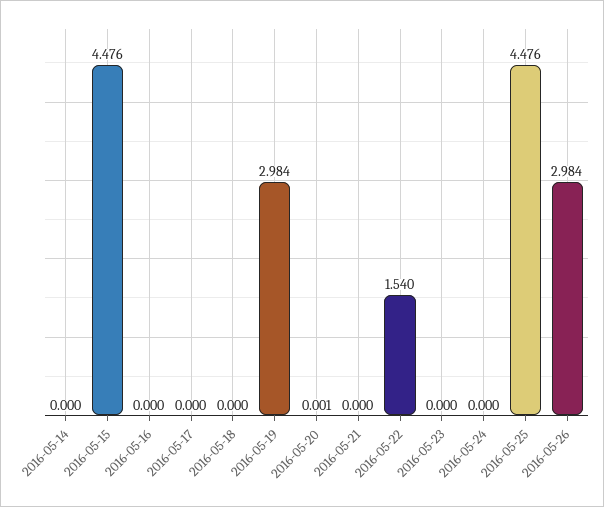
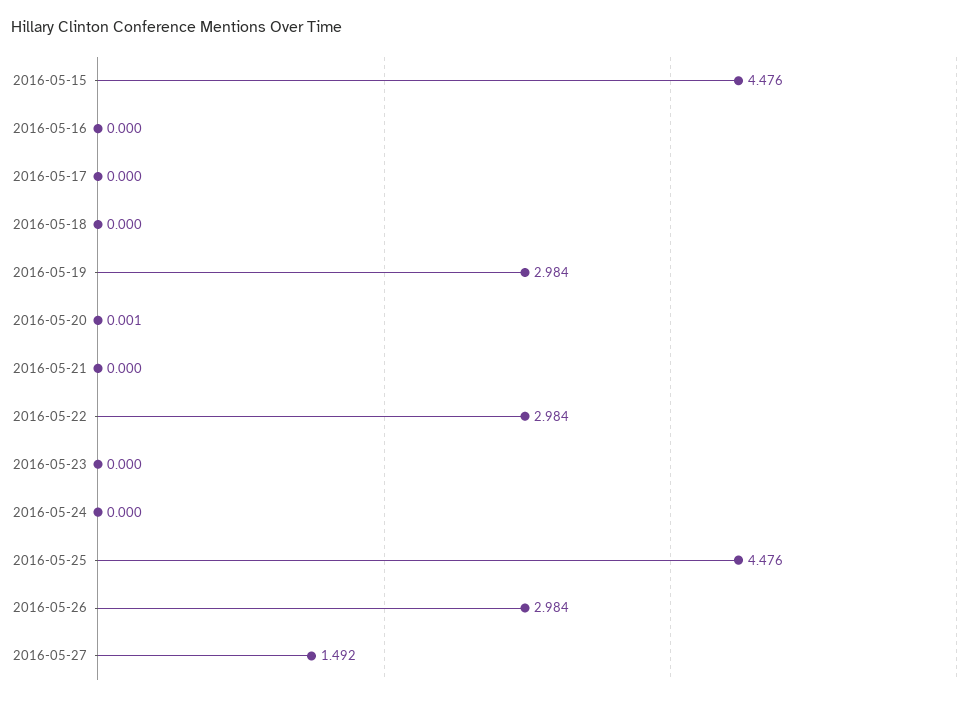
2016-05-14: 0 -> none
2016-05-22: 1.54 -> 2.984
2016-05-27: none -> 1.492

